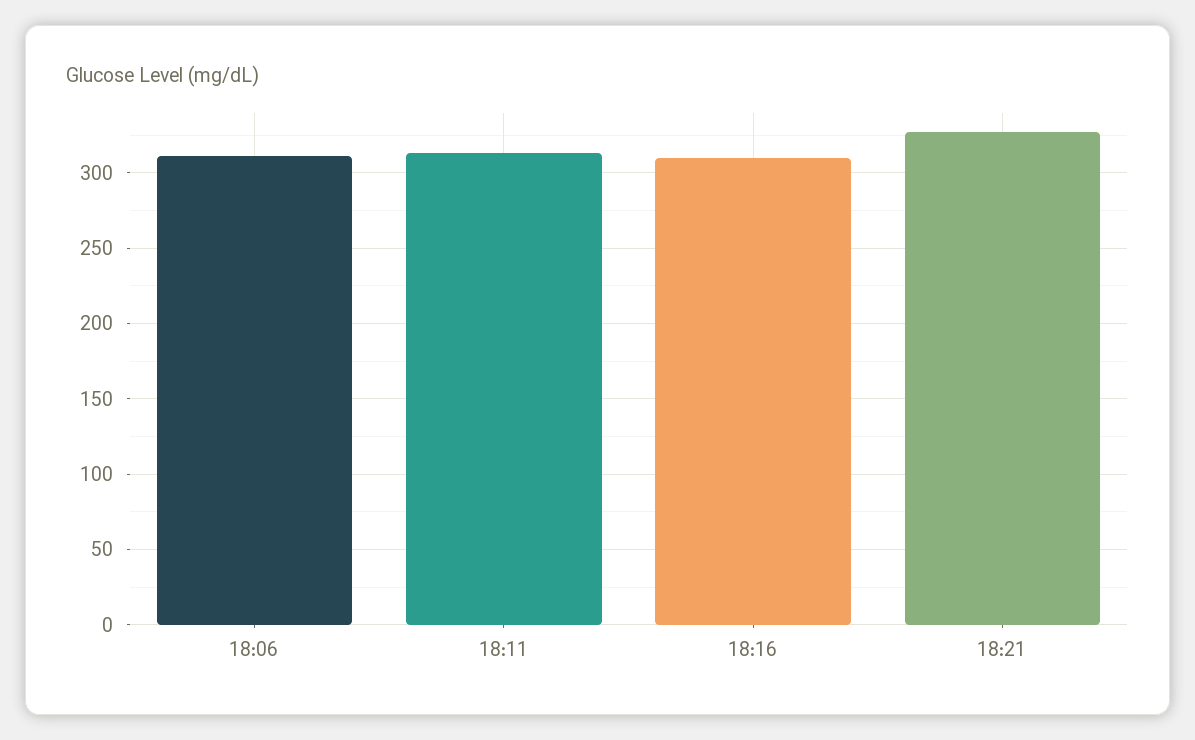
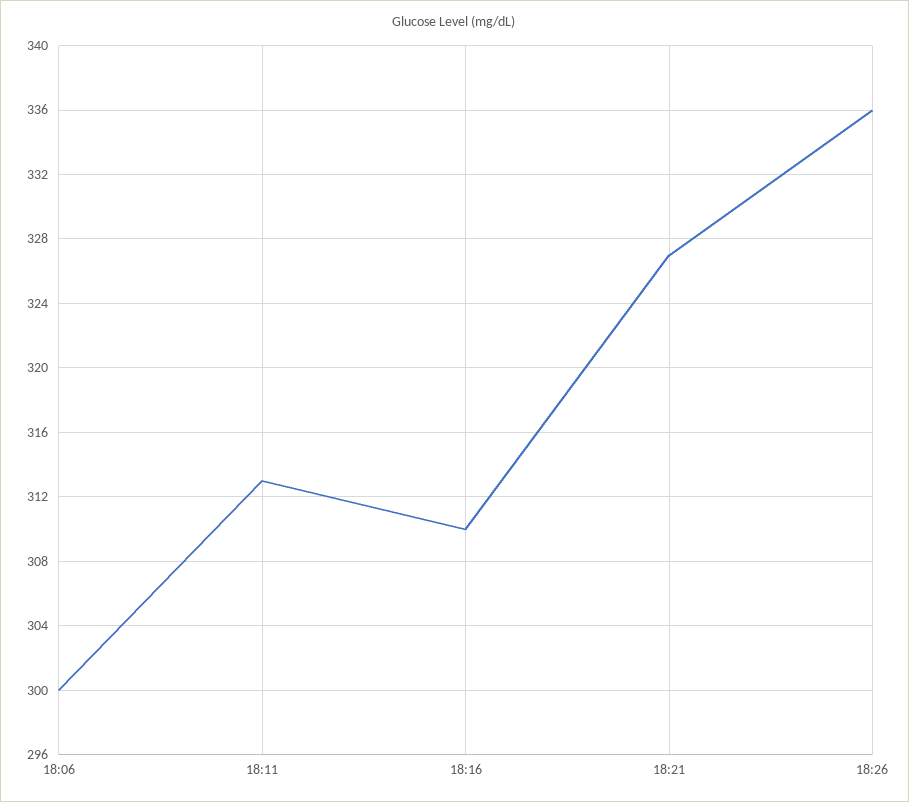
18:06: 310 -> 300
18:26: none -> 336

